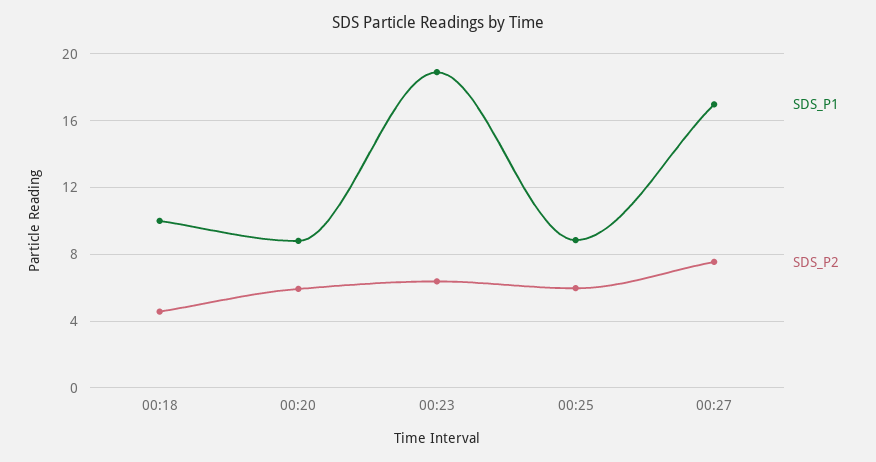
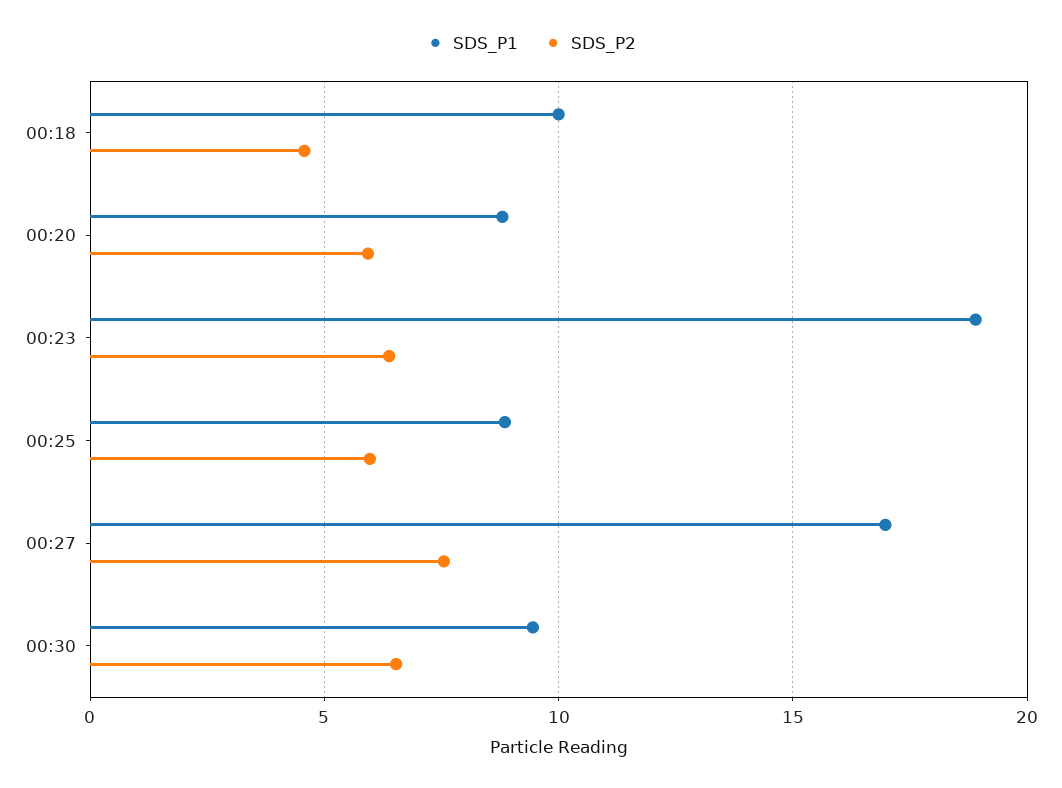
SDS_P1, 00:30: none -> 9.5
SDS_P2, 00:30: none -> 6.5

